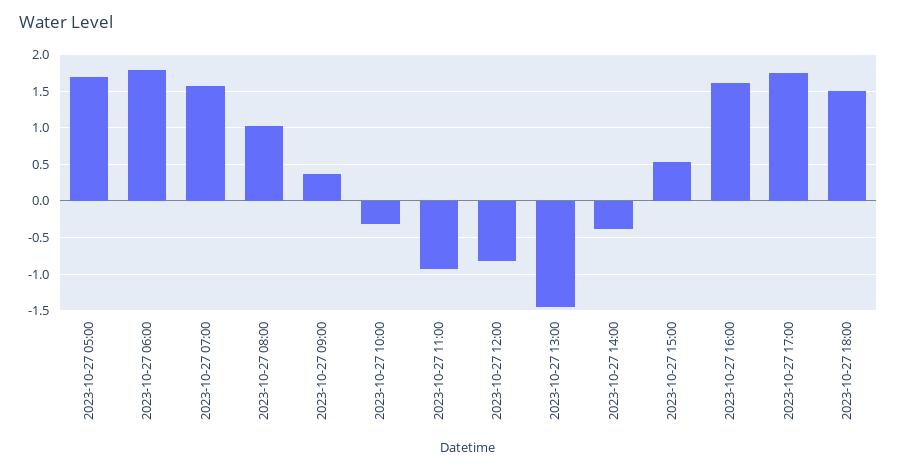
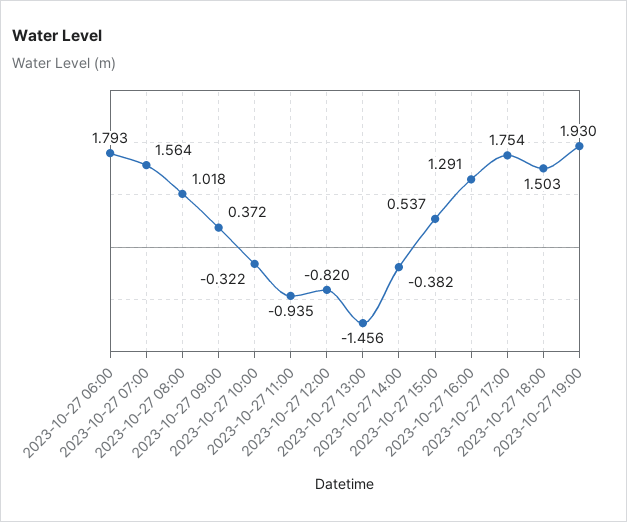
2023-10-27 05:00: 1.7 -> none
2023-10-27 16:00: 1.6 -> 1.291
2023-10-27 19:00: none -> 1.93

